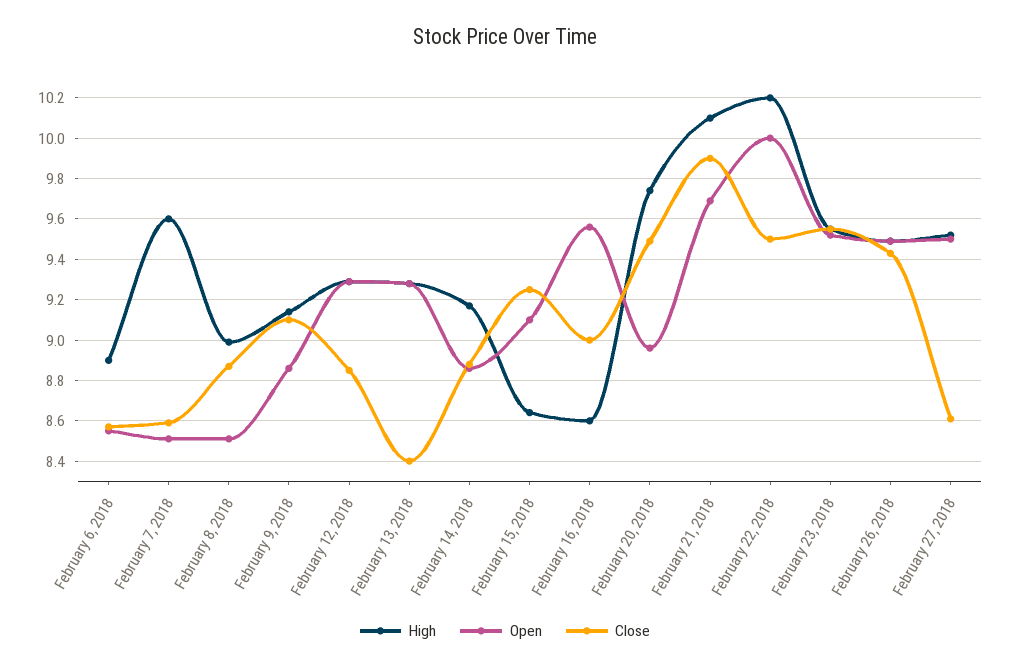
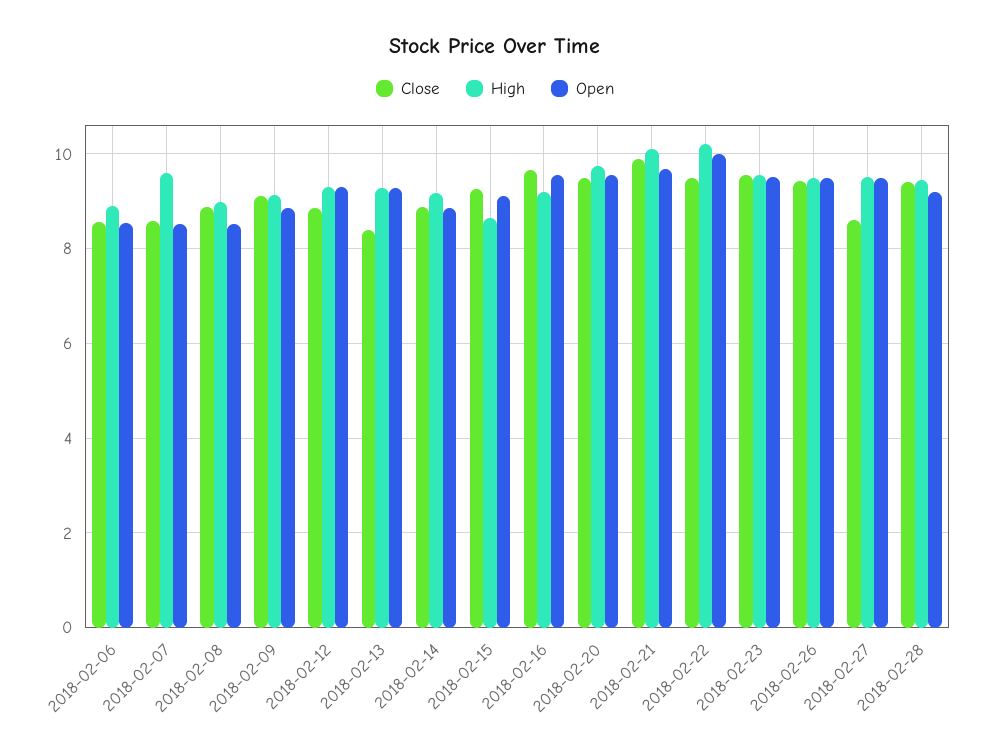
High, February 16, 2018: 8.6 -> 9.2
Close, February 16, 2018: 9 -> 9.6
Open, February 20, 2018: 8.95 -> 9.6
Close, 2018-02-28: none -> 9.4
High, 2018-02-28: none -> 9.4
Open, 2018-02-28: none -> 9.2

